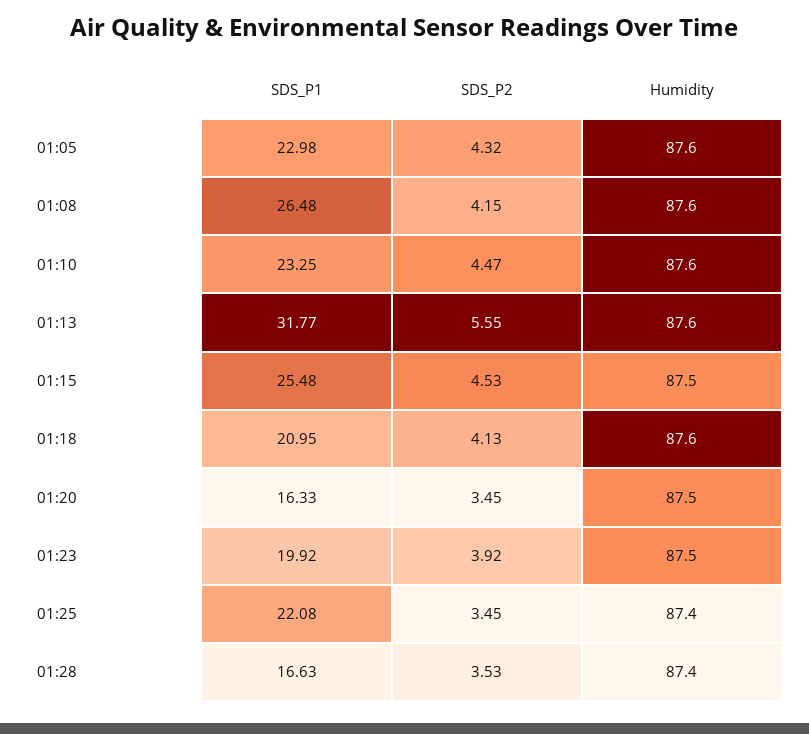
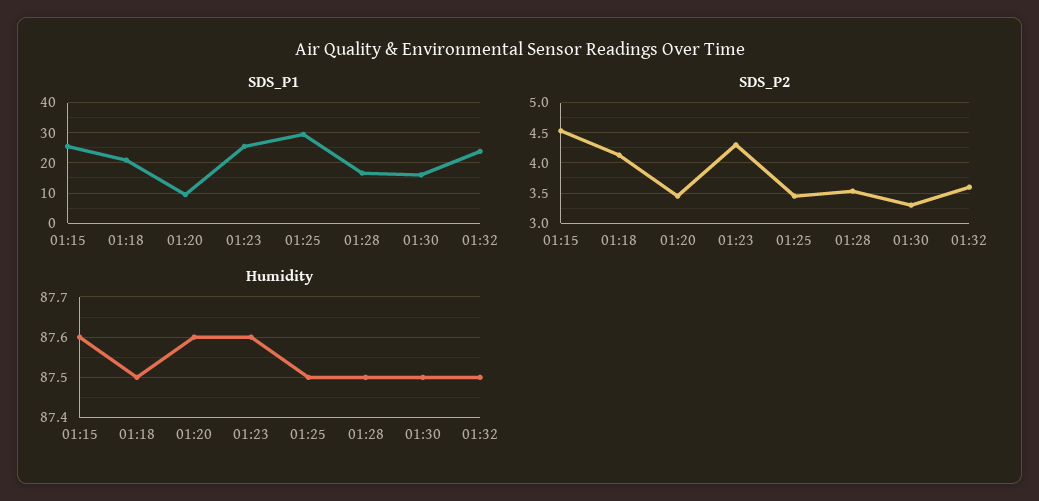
SDS_P1, 01:05: 22.98 -> none
SDS_P2, 01:05: 4.32 -> none
Humidity, 01:05: 87.6 -> none
SDS_P1, 01:08: 26.48 -> none
SDS_P2, 01:08: 4.15 -> none
Humidity, 01:08: 87.6 -> none
SDS_P1, 01:10: 23.25 -> none
SDS_P2, 01:10: 4.47 -> none
Humidity, 01:10: 87.6 -> none
SDS_P1, 01:13: 31.77 -> none
SDS_P2, 01:13: 5.55 -> none
Humidity, 01:13: 87.6 -> none
Humidity, 01:15: 87.5 -> 87.6
Humidity, 01:18: 87.6 -> 87.5
SDS_P1, 01:20: 16.33 -> 10
Humidity, 01:20: 87.5 -> 87.6
SDS_P1, 01:23: 19.92 -> 26
SDS_P2, 01:23: 3.92 -> 4.3
Humidity, 01:23: 87.5 -> 87.6
SDS_P1, 01:25: 22.08 -> 30
Humidity, 01:25: 87.4 -> 87.5
Humidity, 01:28: 87.4 -> 87.5
SDS_P1, 01:30: none -> 16
SDS_P1, 01:32: none -> 24
SDS_P2, 01:30: none -> 3.3
SDS_P2, 01:32: none -> 3.6
Humidity, 01:30: none -> 87.5
Humidity, 01:32: none -> 87.5

